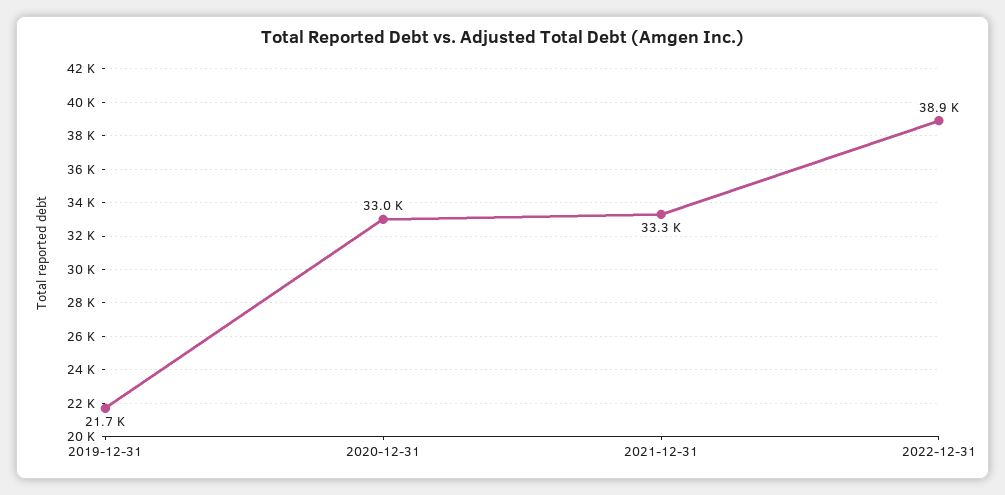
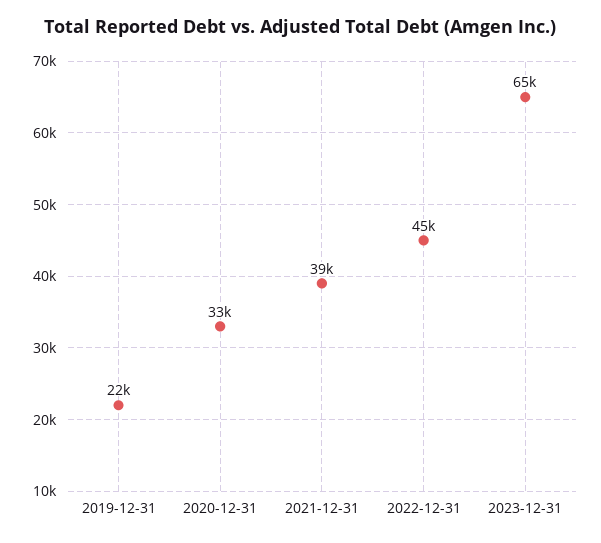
2021-12-31: 33300 -> 39000
2022-12-31: 38900 -> 45000
2023-12-31: none -> 65000

